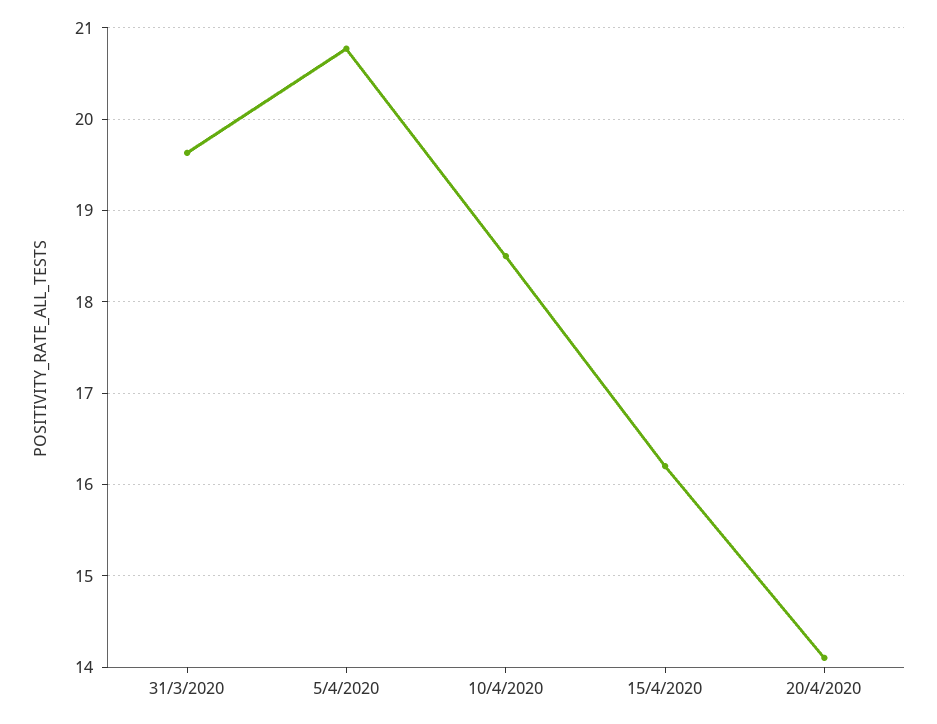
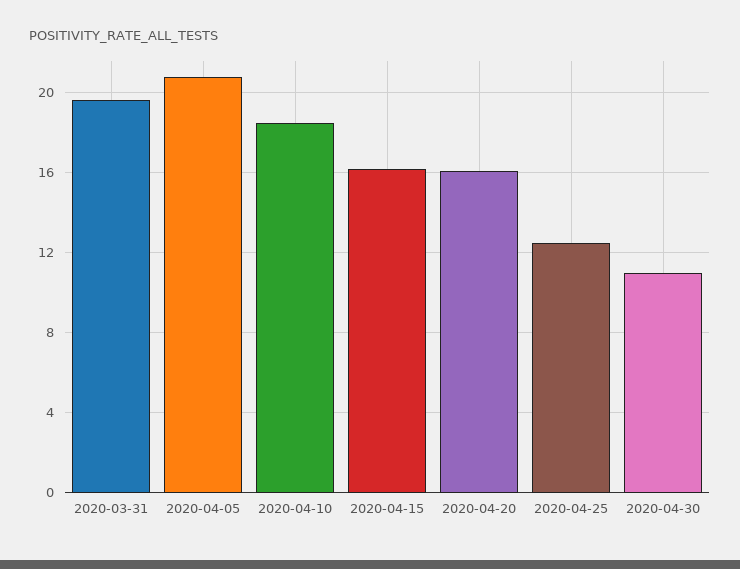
20/4/2020: 14.1 -> 16
2020-04-25: none -> 12.5
2020-04-30: none -> 11

